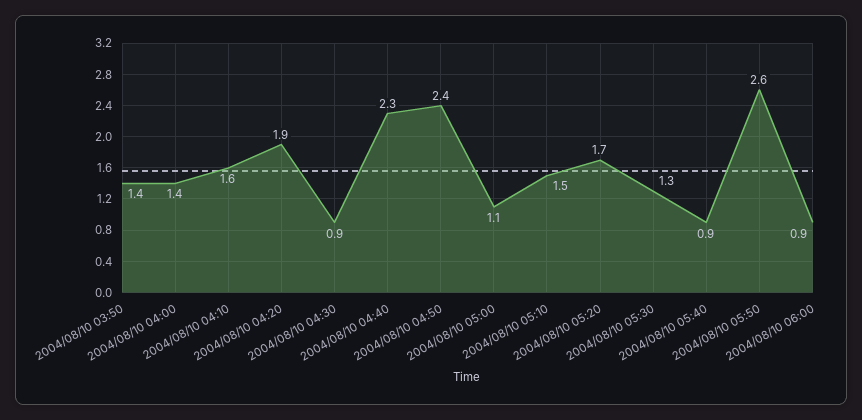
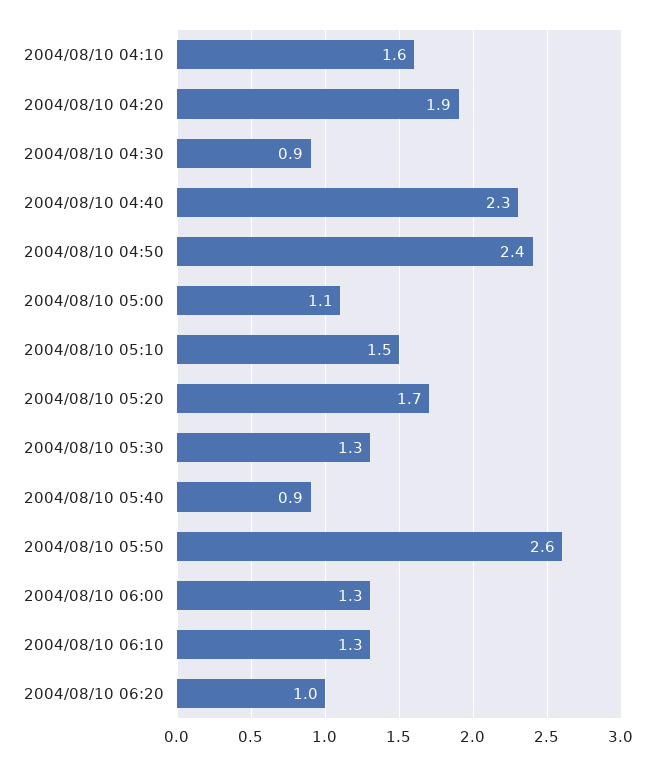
2004/08/10 03:50: 1.4 -> none
2004/08/10 04:00: 1.4 -> none
2004/08/10 06:00: 0.9 -> 1.3
2004/08/10 06:10: none -> 1.3
2004/08/10 06:20: none -> 1

